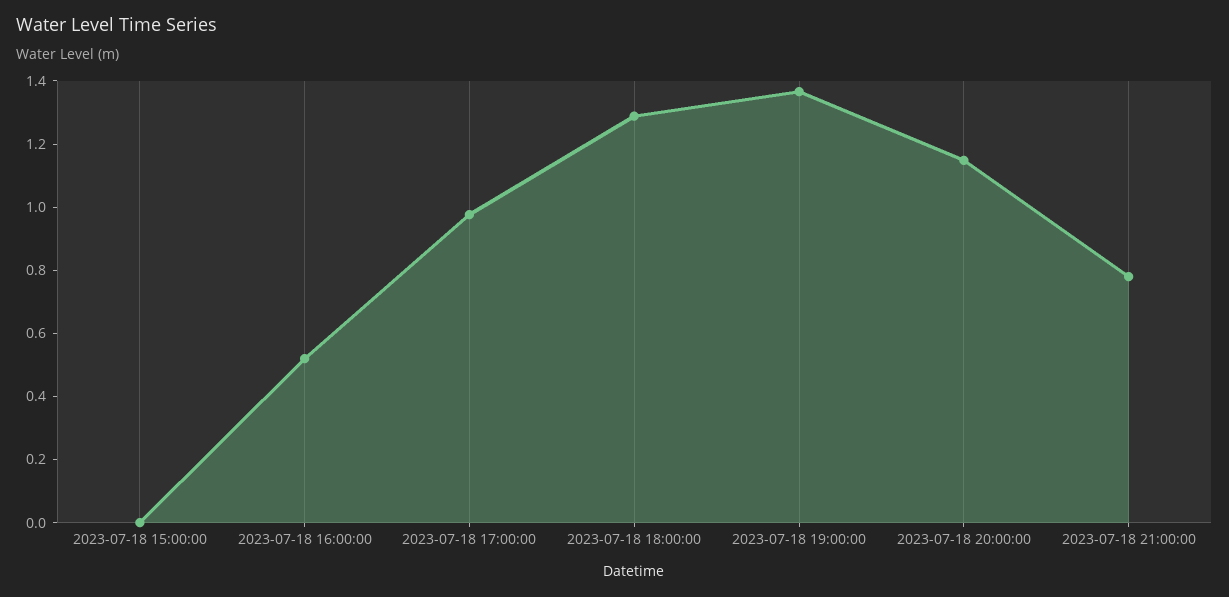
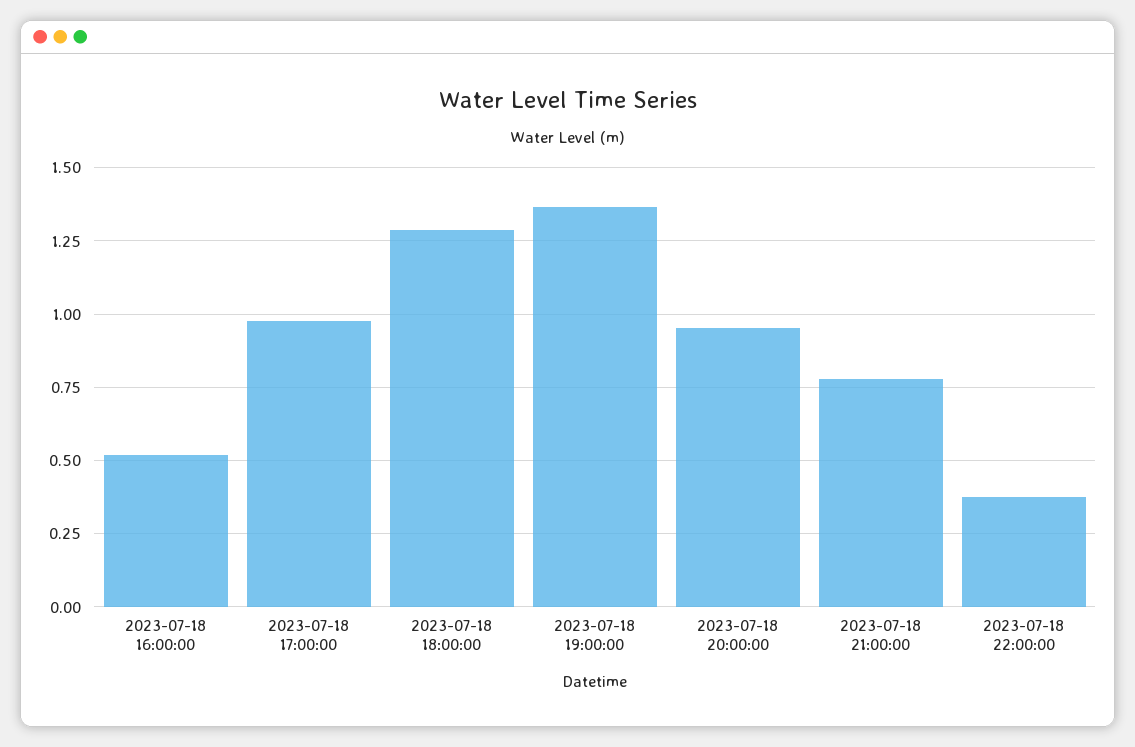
2023-07-18 15:00:00: 0 -> none
2023-07-18 20:00:00: 1.15 -> 0.95
2023-07-18 22:00:00: none -> 0.375

